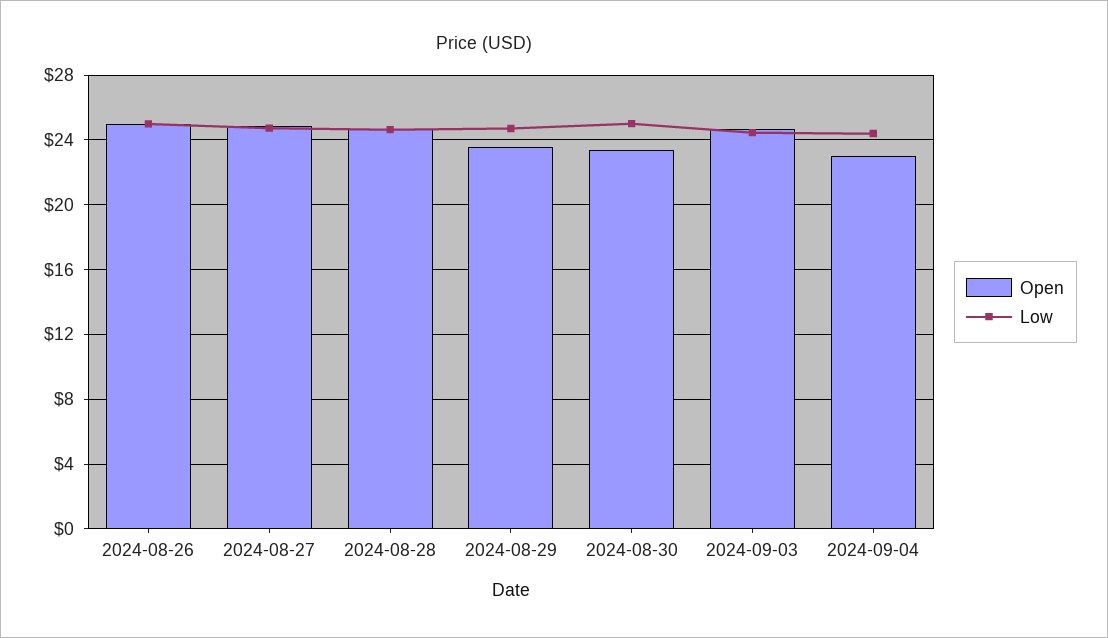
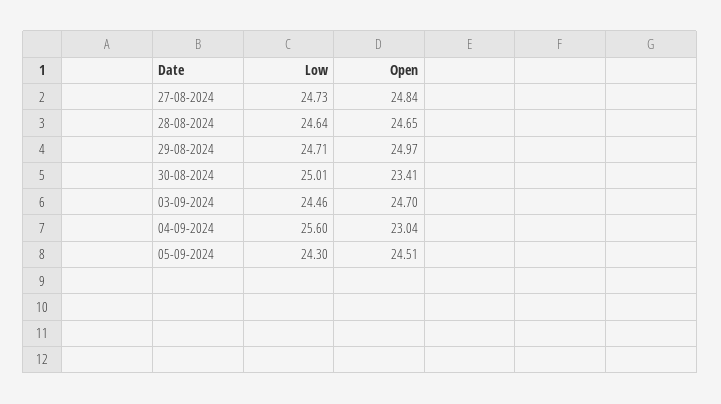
Open, 2024-08-26: 25 -> none
Low, 2024-08-26: 25 -> none
Open, 2024-08-29: 23.5 -> 24.97
Low, 2024-09-04: 24.5 -> 25.6
Low, 05-09-2024: none -> 24.3
Open, 05-09-2024: none -> 24.51

